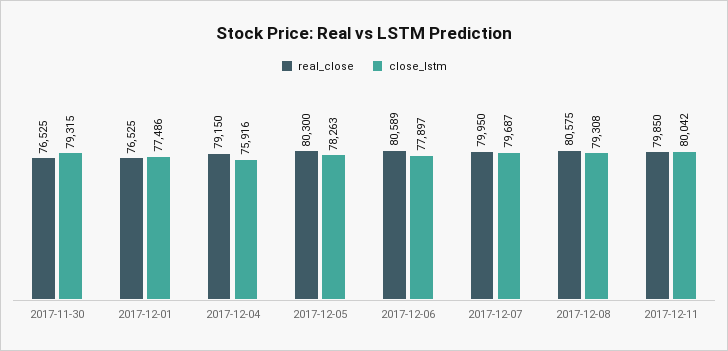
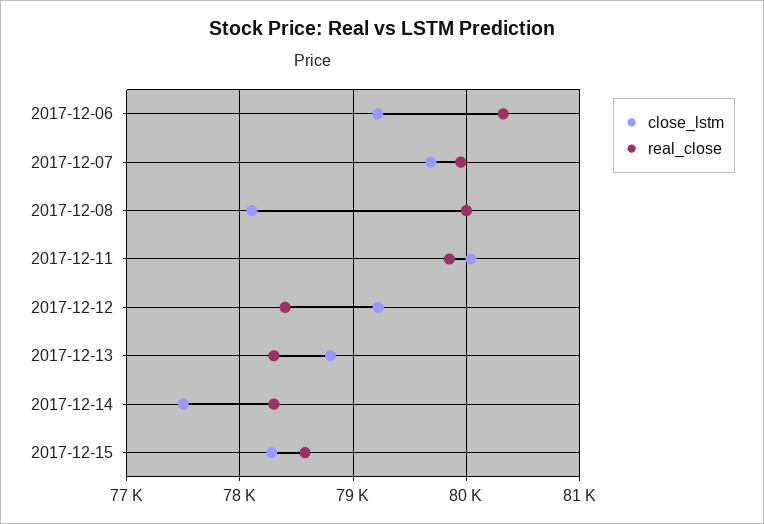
real_close, 2017-11-30: 76525 -> none
close_lstm, 2017-11-30: 79315 -> none
real_close, 2017-12-01: 76525 -> none
close_lstm, 2017-12-01: 77486 -> none
real_close, 2017-12-04: 79150 -> none
close_lstm, 2017-12-04: 75916 -> none
real_close, 2017-12-05: 80300 -> none
close_lstm, 2017-12-05: 78263 -> none
real_close, 2017-12-06: 80589 -> 80300
close_lstm, 2017-12-06: 77897 -> 79200
real_close, 2017-12-08: 80575 -> 80000
close_lstm, 2017-12-08: 79308 -> 78100
close_lstm, 2017-12-12: none -> 79200
real_close, 2017-12-12: none -> 78400
close_lstm, 2017-12-13: none -> 78800
real_close, 2017-12-13: none -> 78300
close_lstm, 2017-12-14: none -> 77500
real_close, 2017-12-14: none -> 78300
close_lstm, 2017-12-15: none -> 78300
real_close, 2017-12-15: none -> 78600

